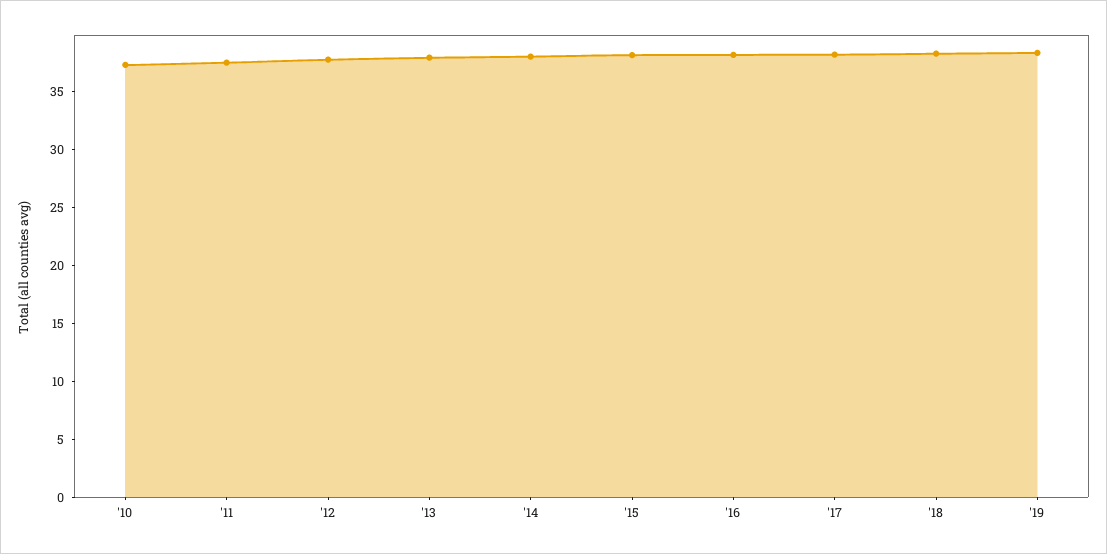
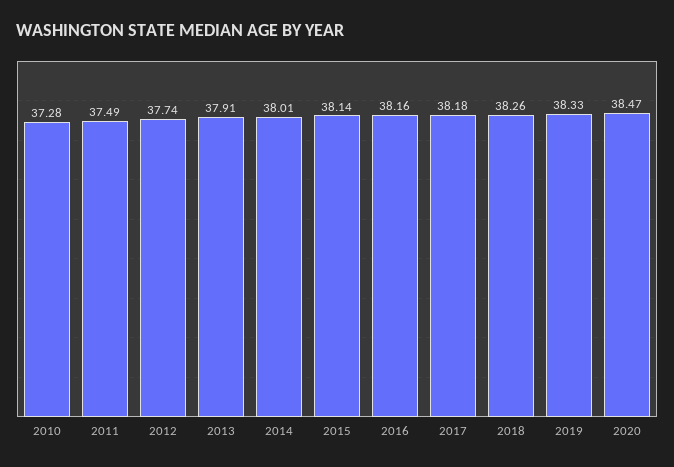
2020: none -> 38.47

